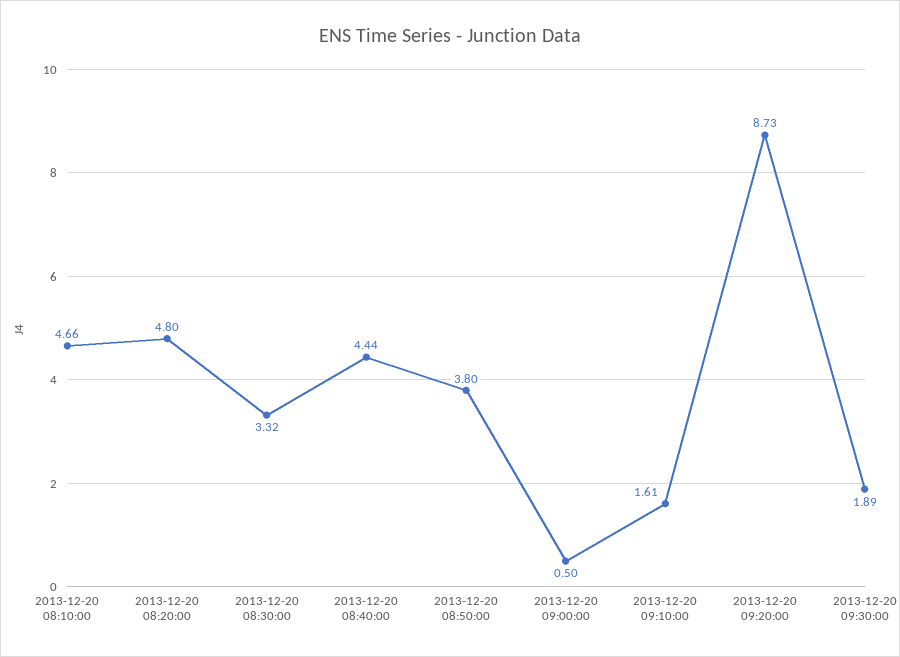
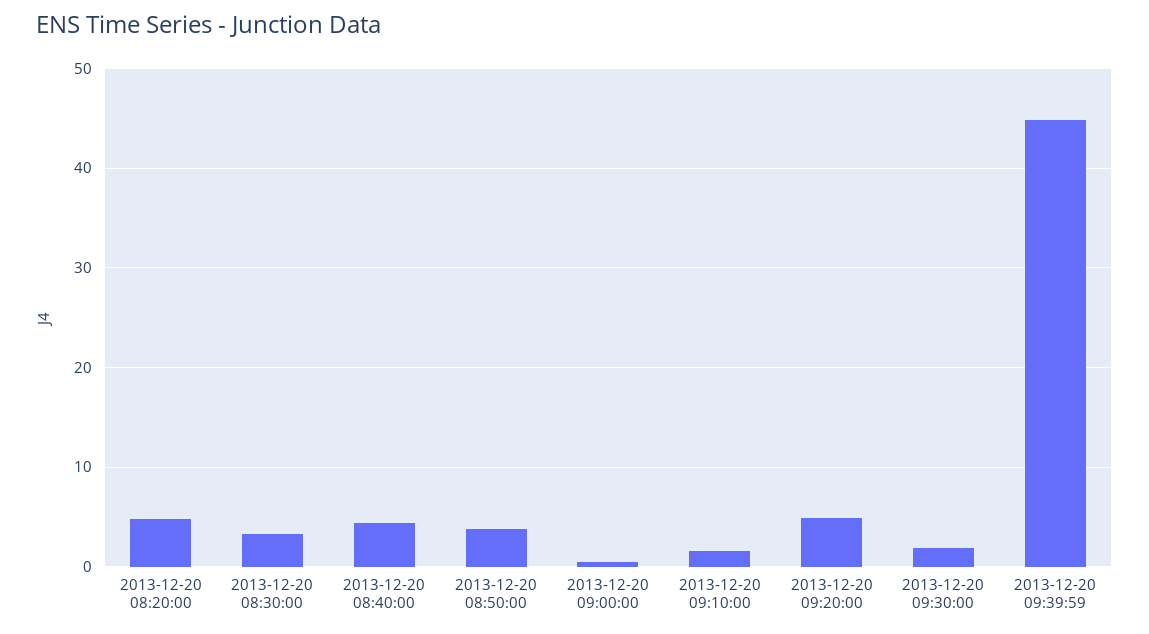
2013-12-20 08:10:00: 4.66 -> none
2013-12-20 09:20:00: 8.73 -> 5
2013-12-20 09:39:59: none -> 45

